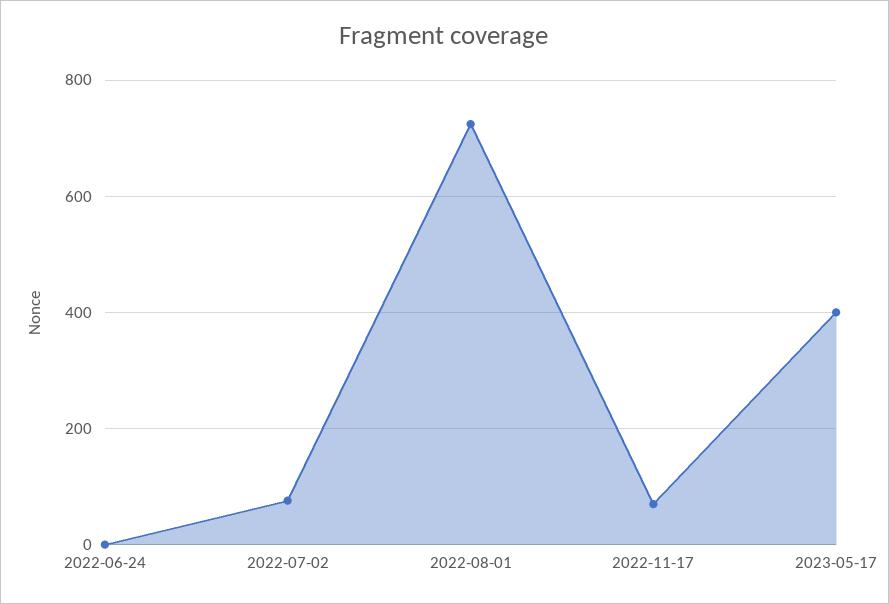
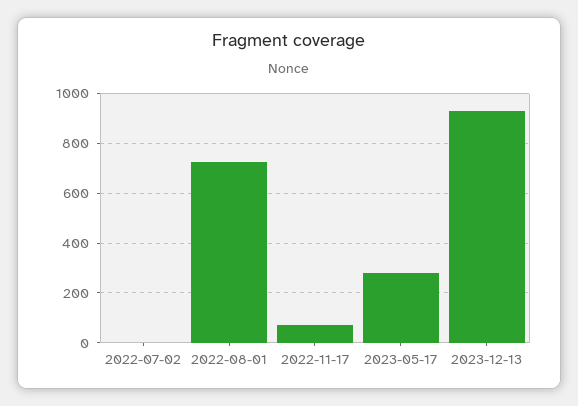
2022-06-24: 0 -> none
2022-07-02: 80 -> 0
2023-05-17: 400 -> 275
2023-12-13: none -> 925

